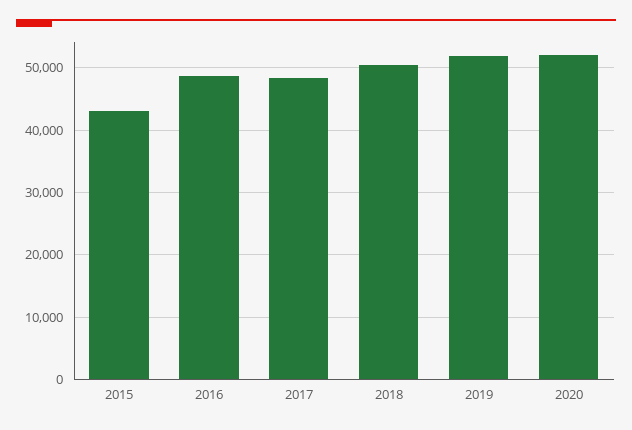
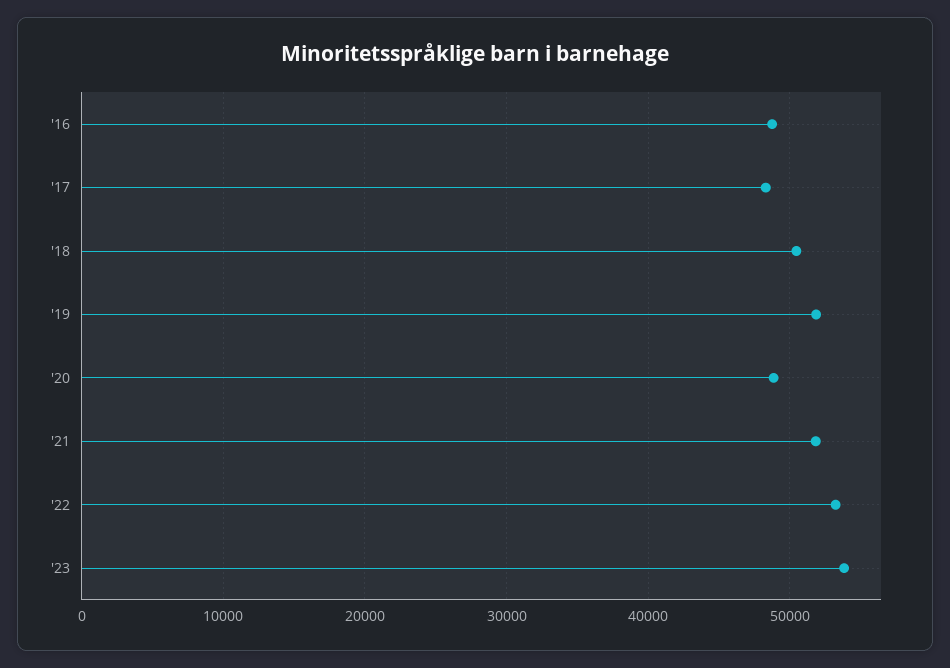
2015: 43000 -> none
2020: 52000 -> 49000
'21: none -> 52000
'22: none -> 53000
'23: none -> 54000

